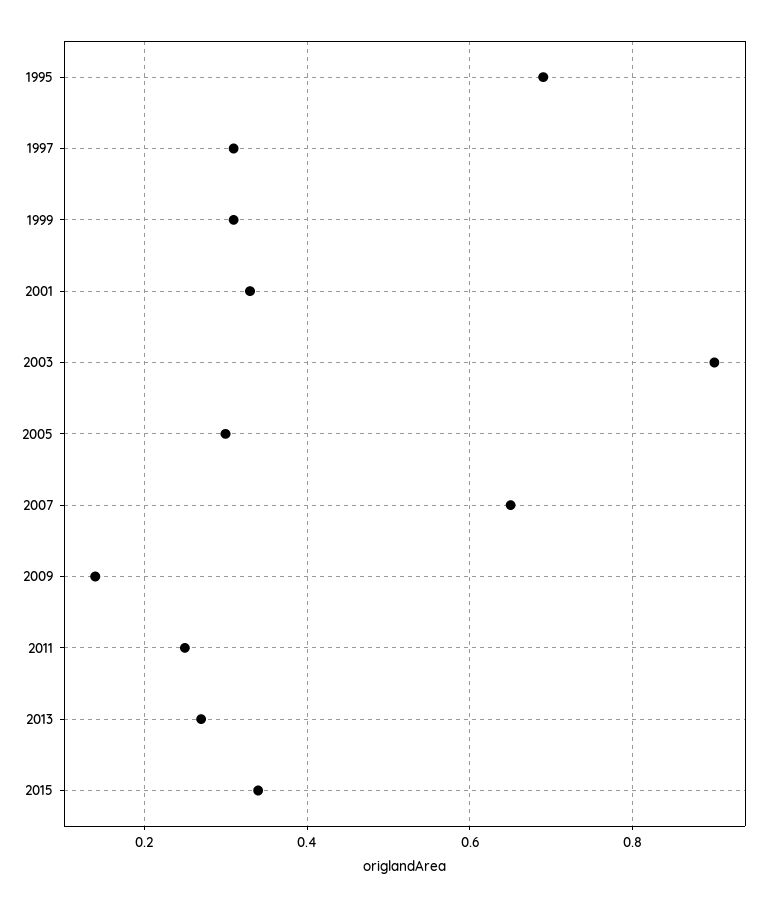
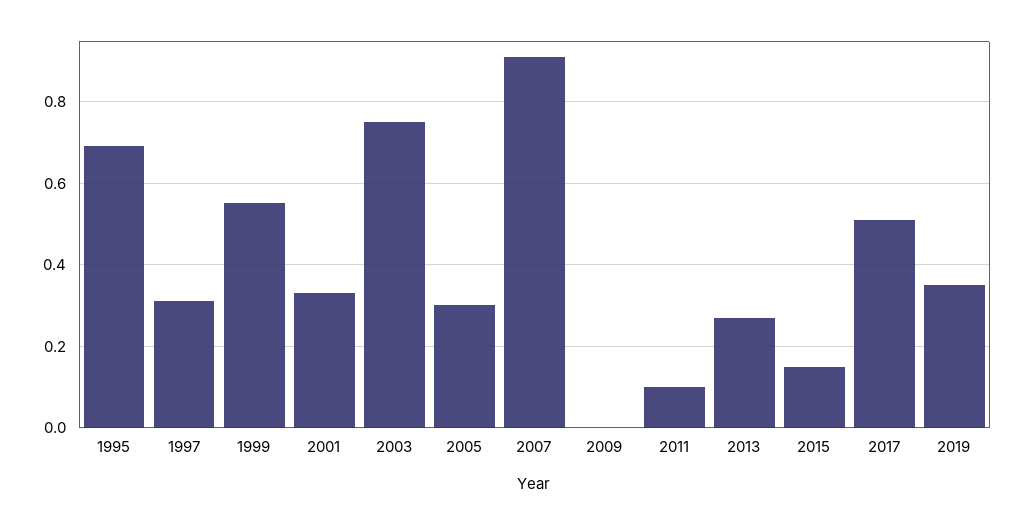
1999: 0.3 -> 0.55
2003: 0.9 -> 0.75
2007: 0.65 -> 0.9
2009: 0.15 -> 0
2011: 0.25 -> 0.1
2015: 0.35 -> 0.15
2017: none -> 0.5
2019: none -> 0.35

